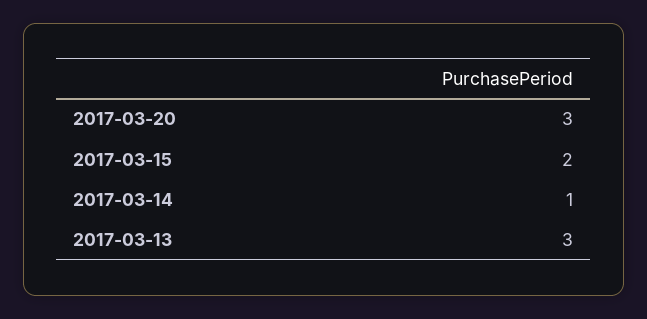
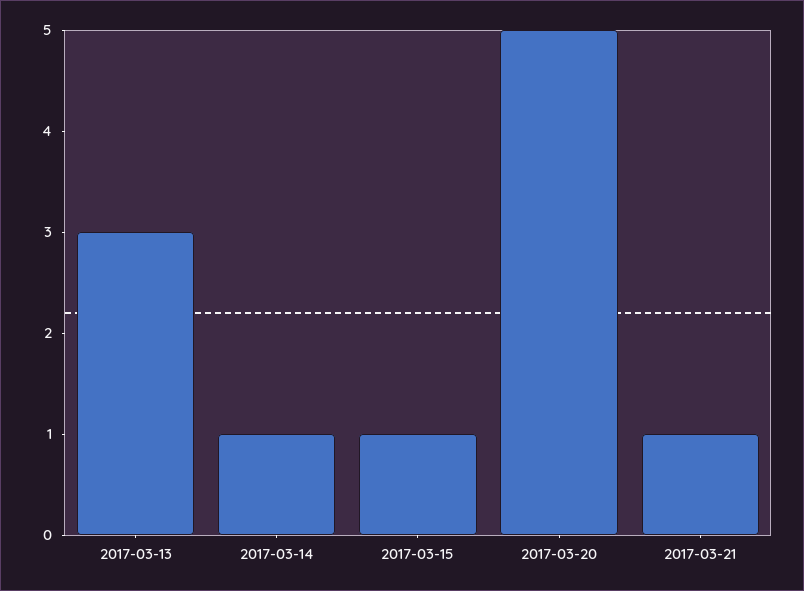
2017-03-20: 3 -> 5
2017-03-15: 2 -> 1
2017-03-21: none -> 1

